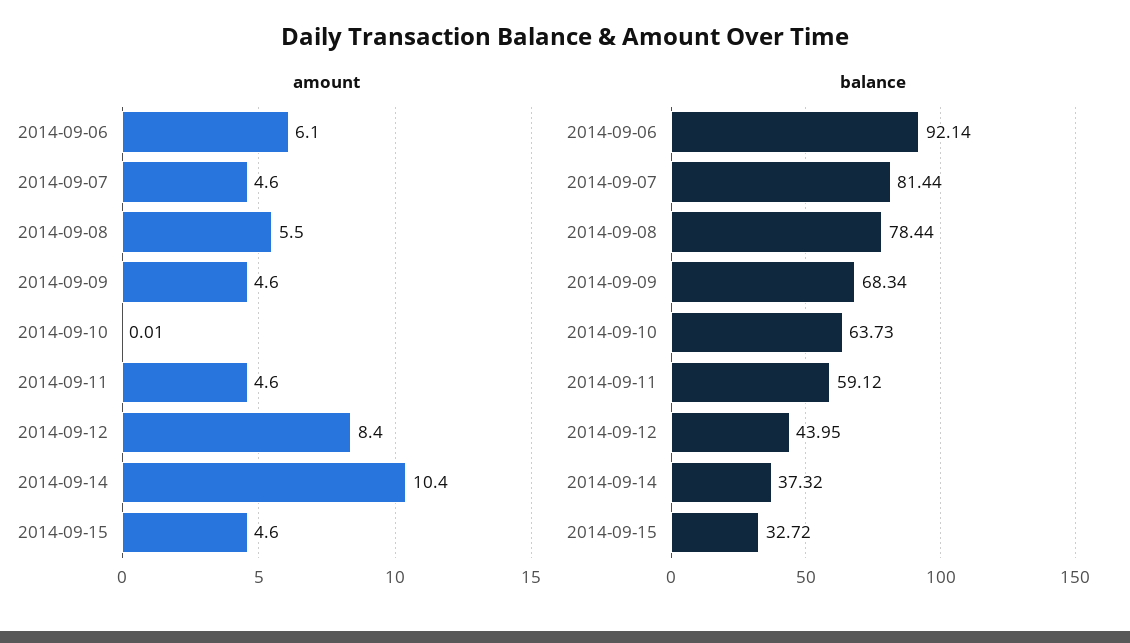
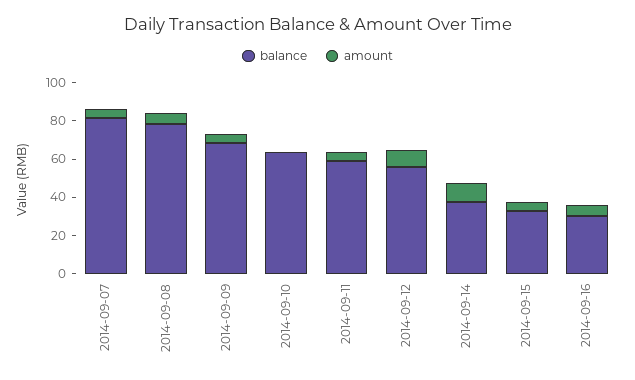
amount, 2014-09-06: 6.1 -> none
balance, 2014-09-06: 92.14 -> none
balance, 2014-09-12: 43.95 -> 55
balance, 2014-09-16: none -> 30
amount, 2014-09-16: none -> 5

